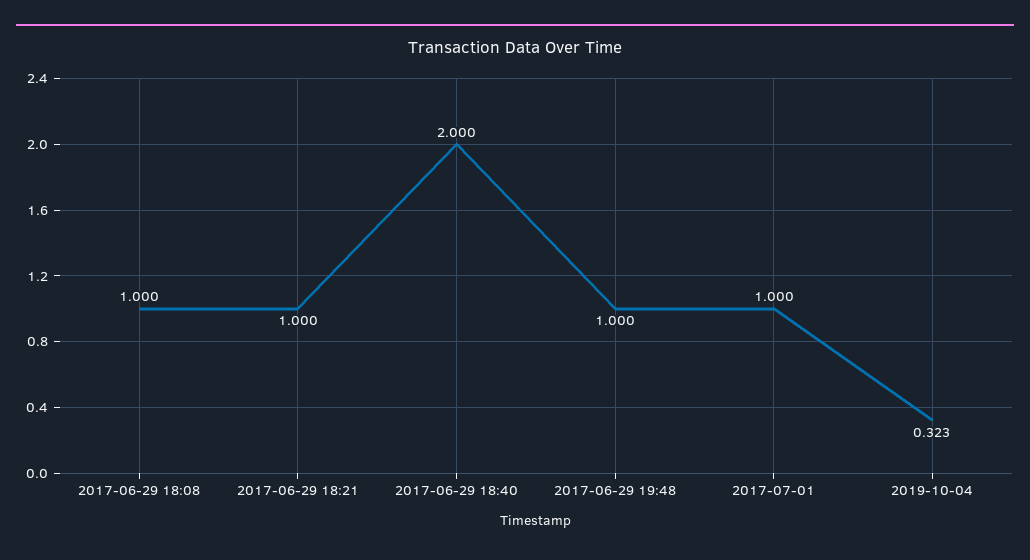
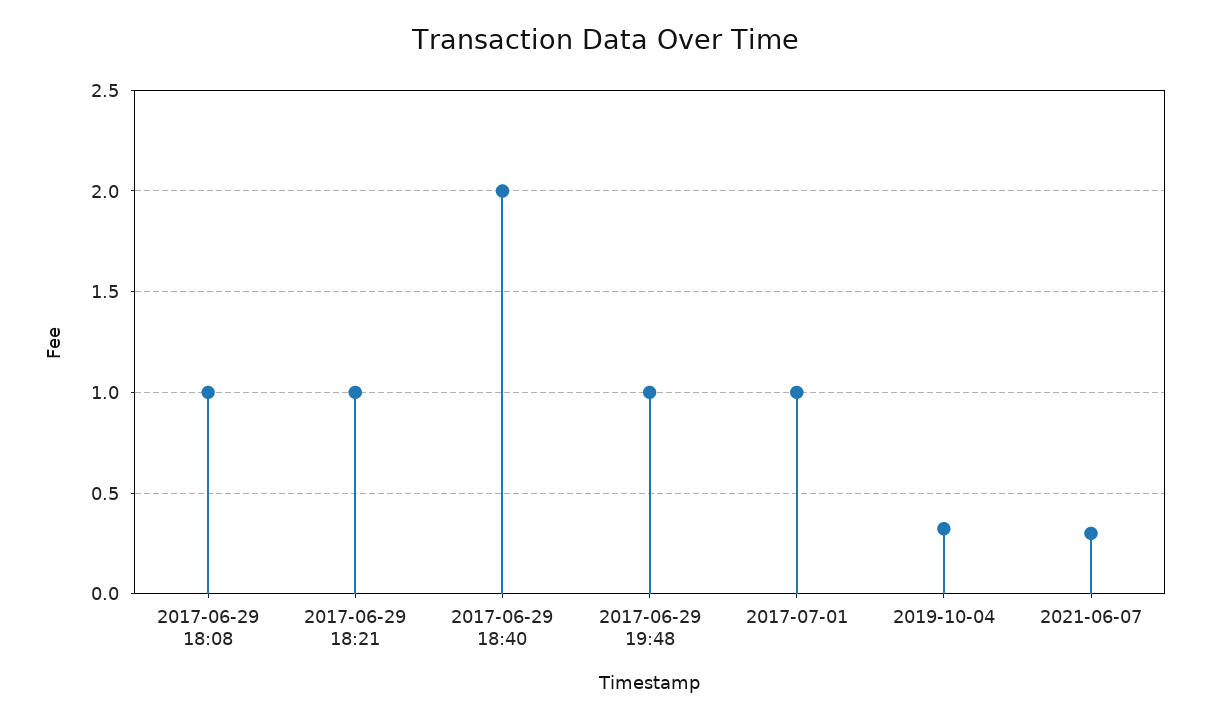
2021-06-07: none -> 0.3

